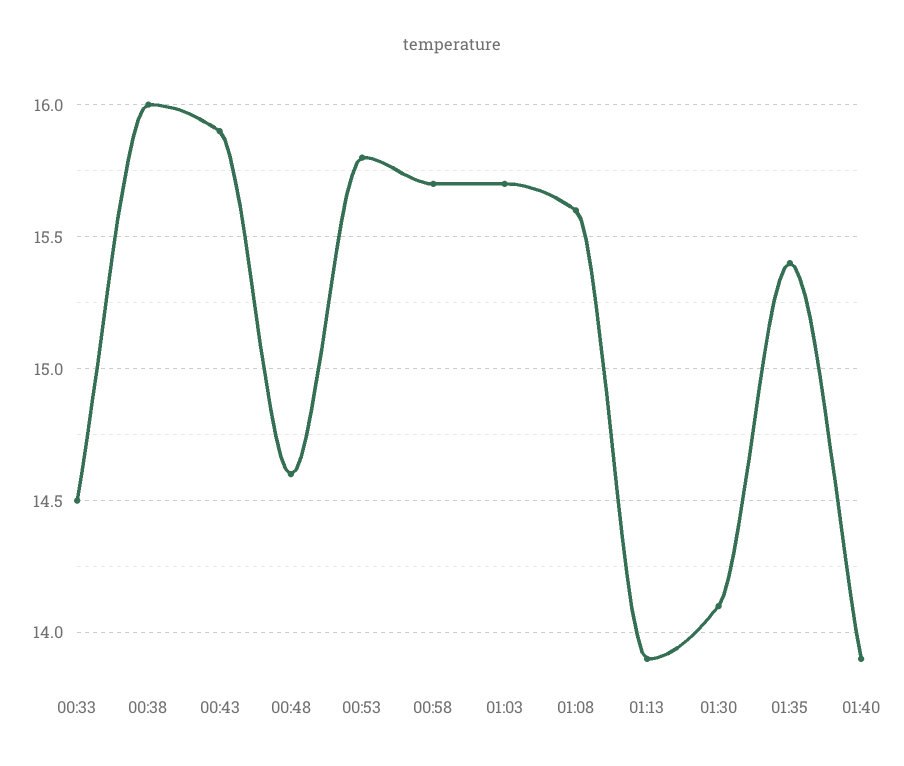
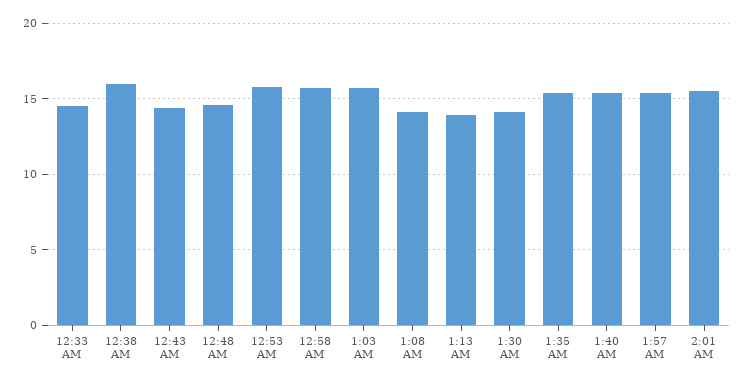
00:43: 15.9 -> 14.5
01:08: 15.6 -> 14
01:40: 13.9 -> 15.5
1:57 AM: none -> 15.5
2:01 AM: none -> 15.5

